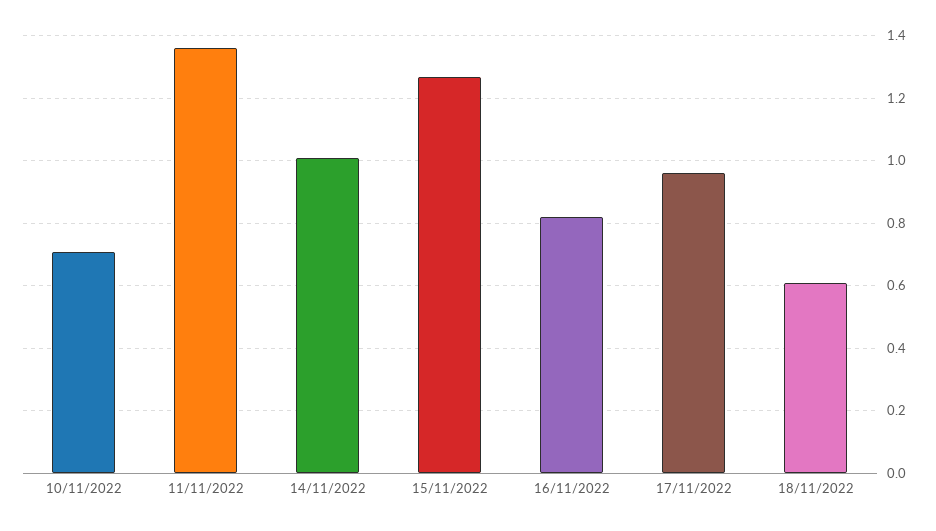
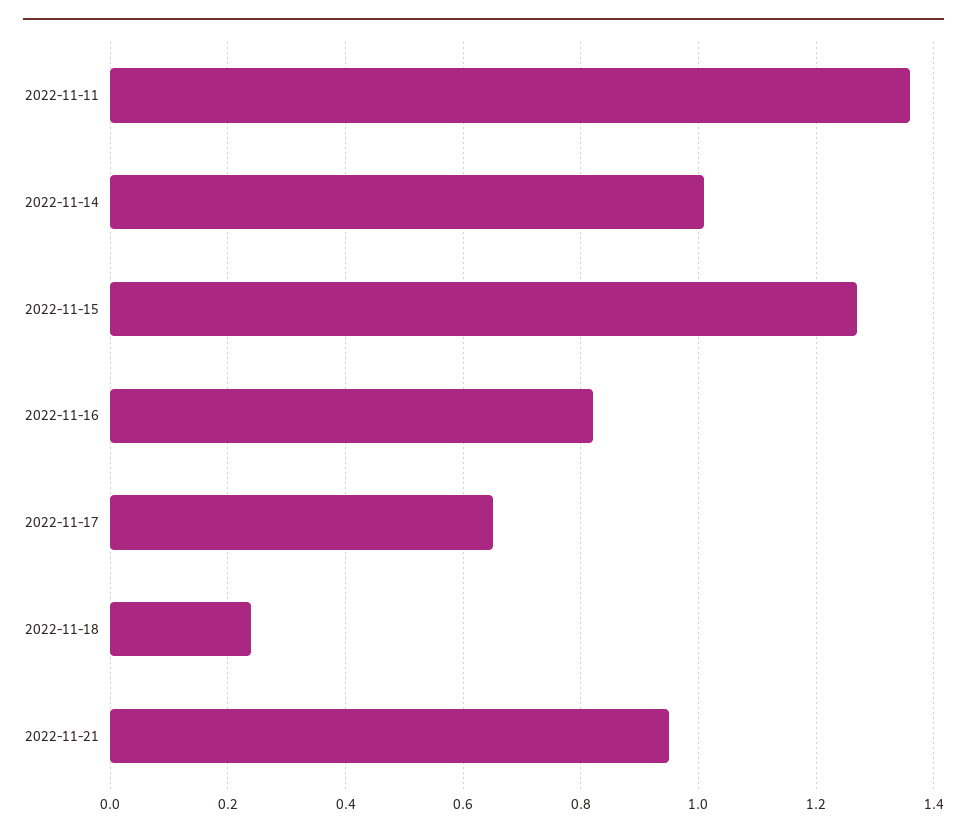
10/11/2022: 0.7 -> none
17/11/2022: 0.95 -> 0.65
18/11/2022: 0.6 -> 0.25
2022-11-21: none -> 0.95

